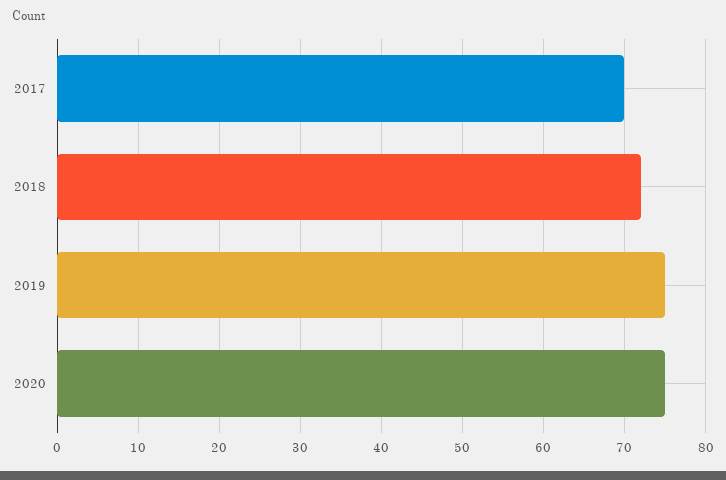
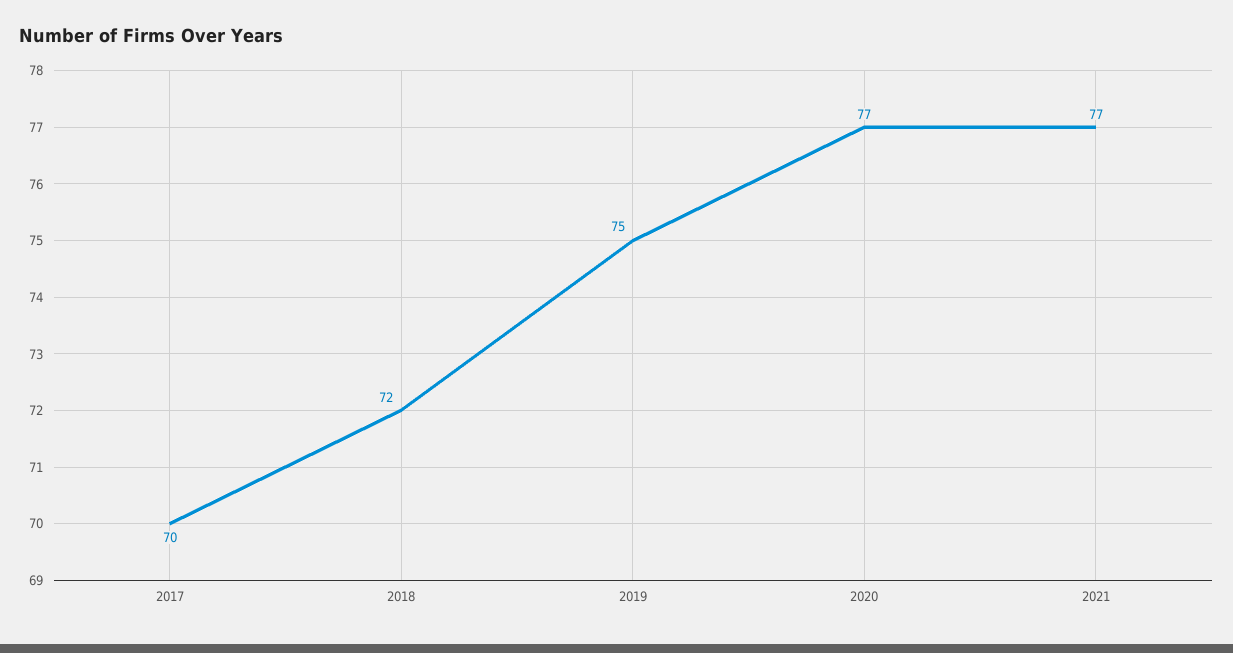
2020: 75 -> 77
2021: none -> 77

